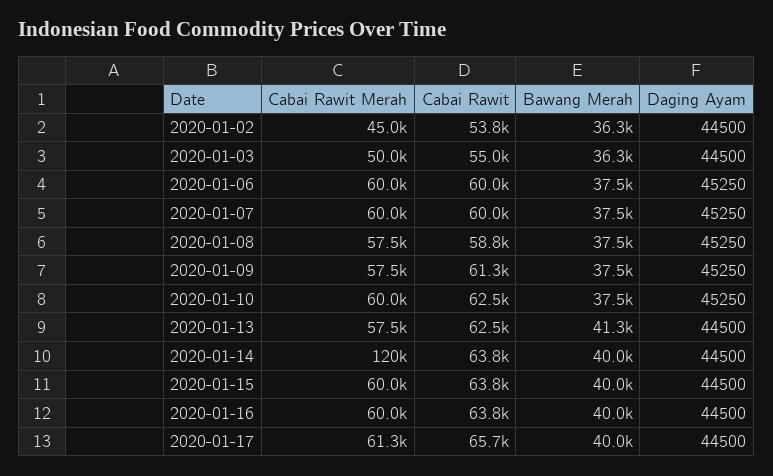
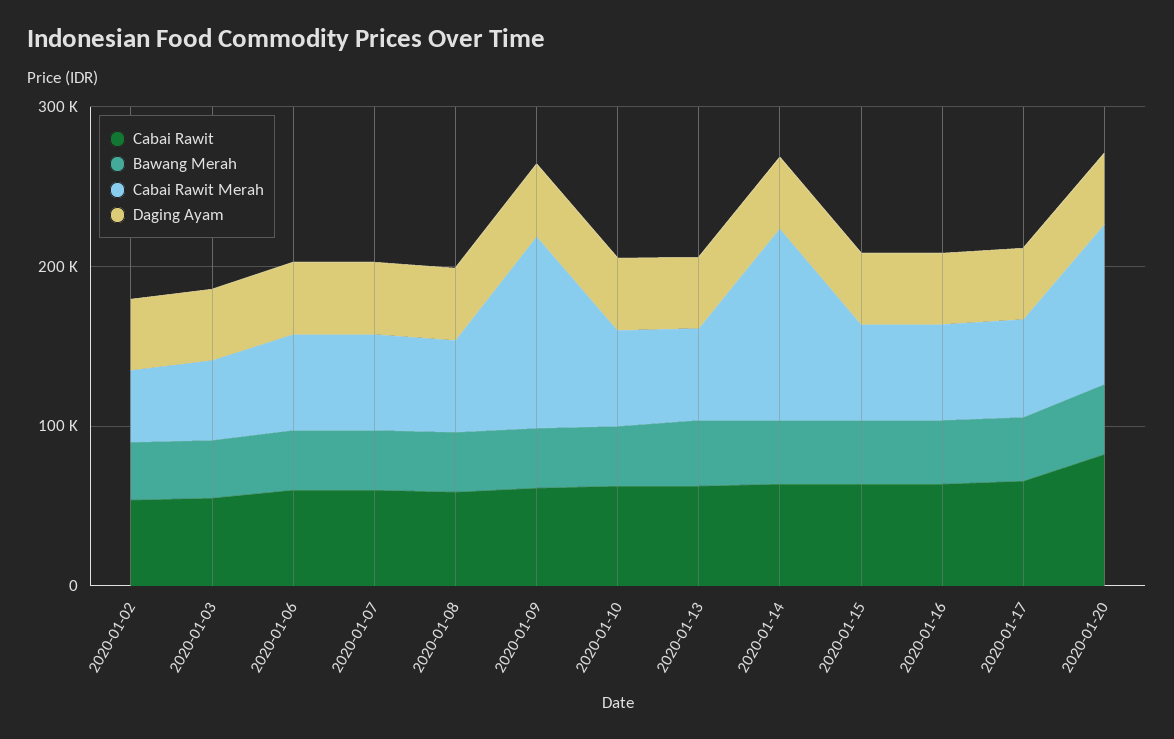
Cabai Rawit Merah, 2020-01-09: 57500 -> 120000
Cabai Rawit, 2020-01-20: none -> 80000
Bawang Merah, 2020-01-20: none -> 40000
Cabai Rawit Merah, 2020-01-20: none -> 100000
Daging Ayam, 2020-01-20: none -> 40000

